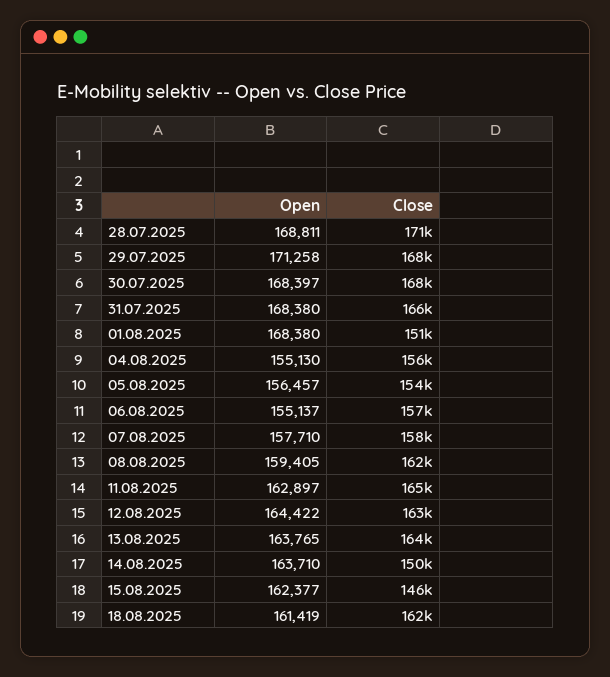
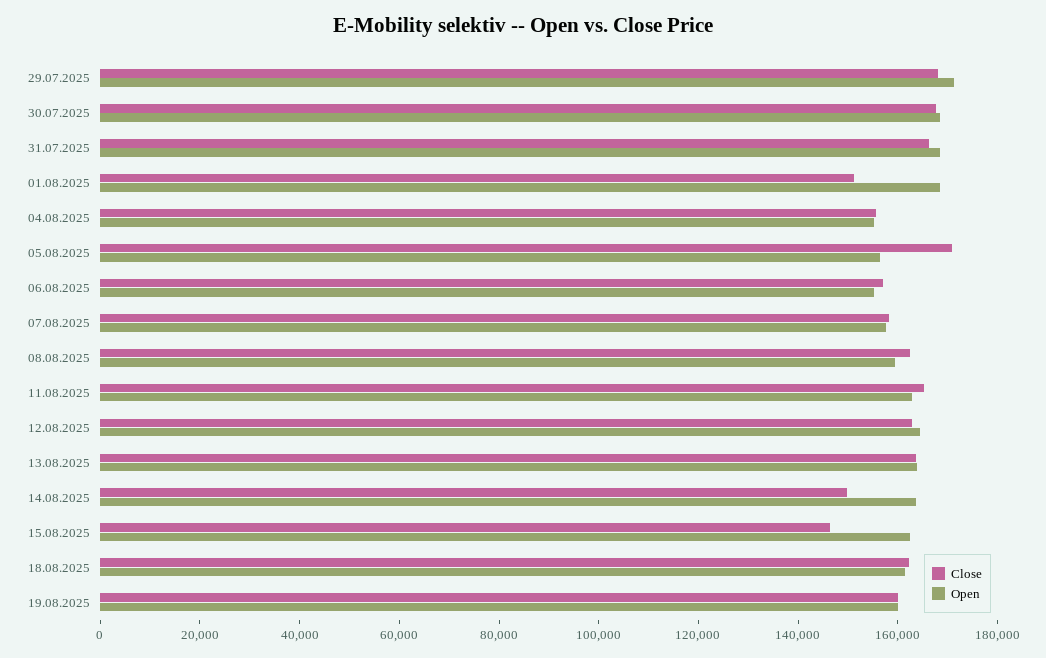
Open, 28.07.2025: 168811 -> none
Close, 28.07.2025: 171000 -> none
Close, 05.08.2025: 154000 -> 170000
Close, 19.08.2025: none -> 160000
Open, 19.08.2025: none -> 160000

